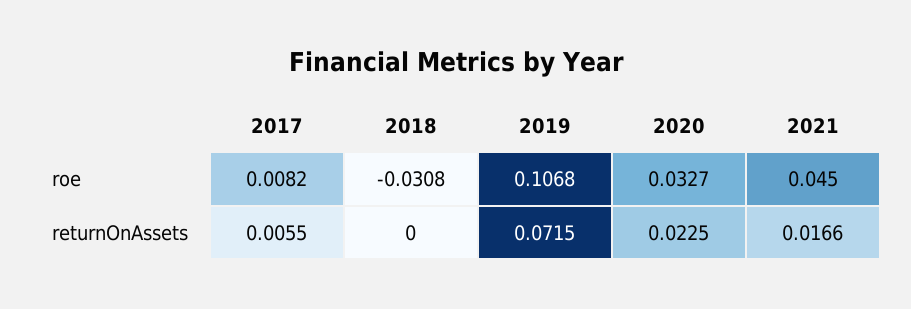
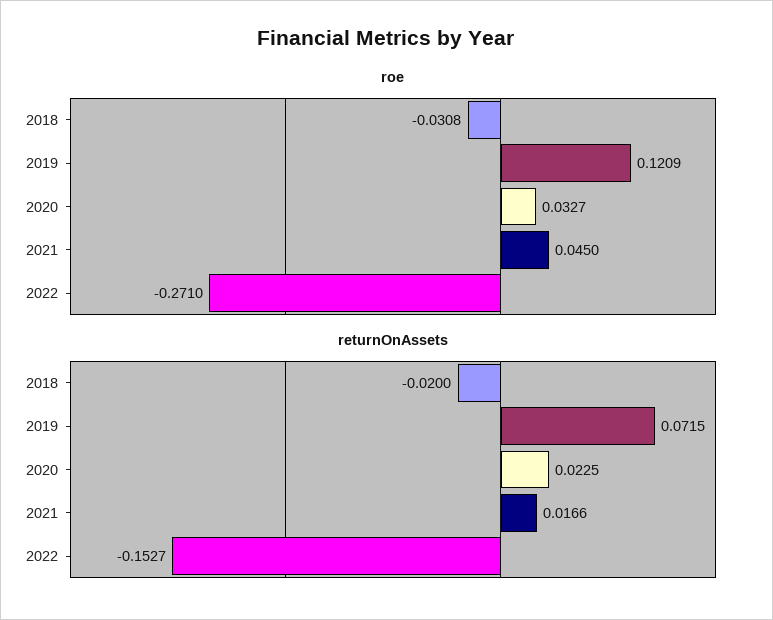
roe, 2017: 0.0082 -> none
roe, 2019: 0.1068 -> 0.1209
returnOnAssets, 2017: 0.0055 -> none
returnOnAssets, 2018: 0 -> -0.02
roe, 2022: none -> -0.271
returnOnAssets, 2022: none -> -0.1527

